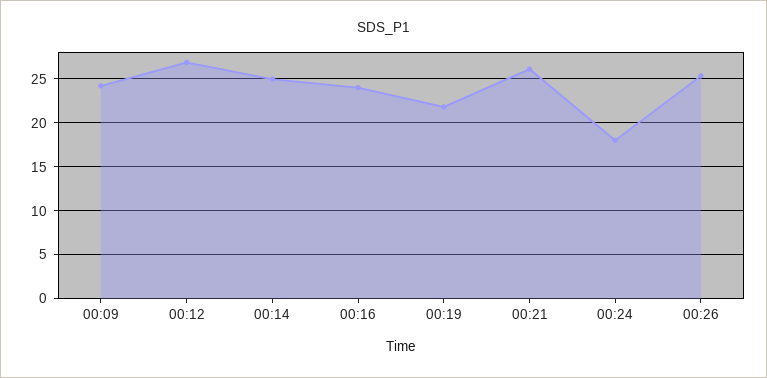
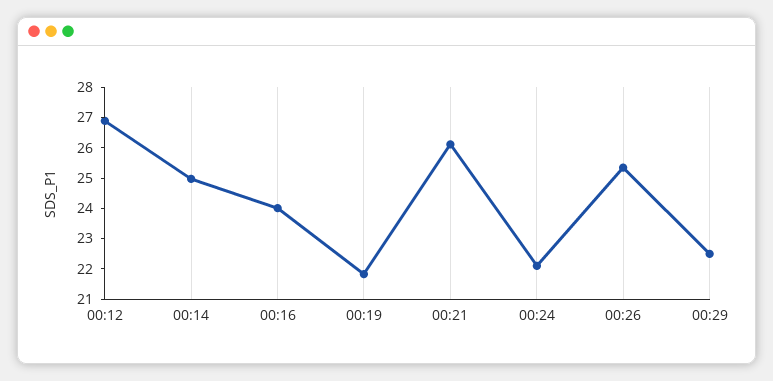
00:09: 24 -> none
00:24: 18 -> 22
00:29: none -> 22.5

